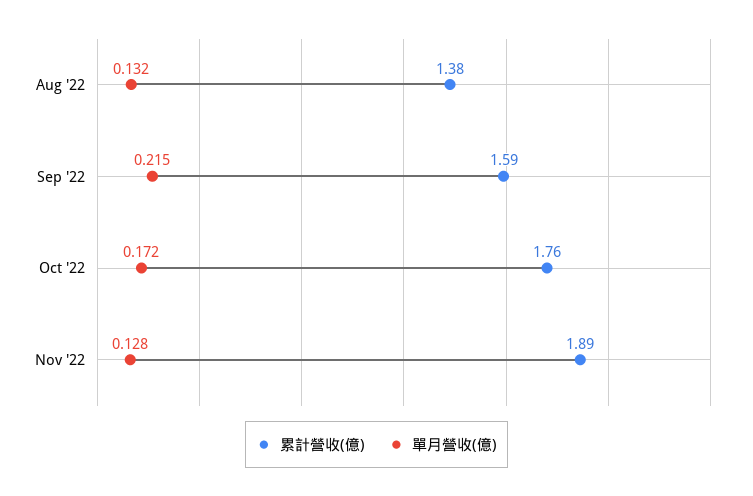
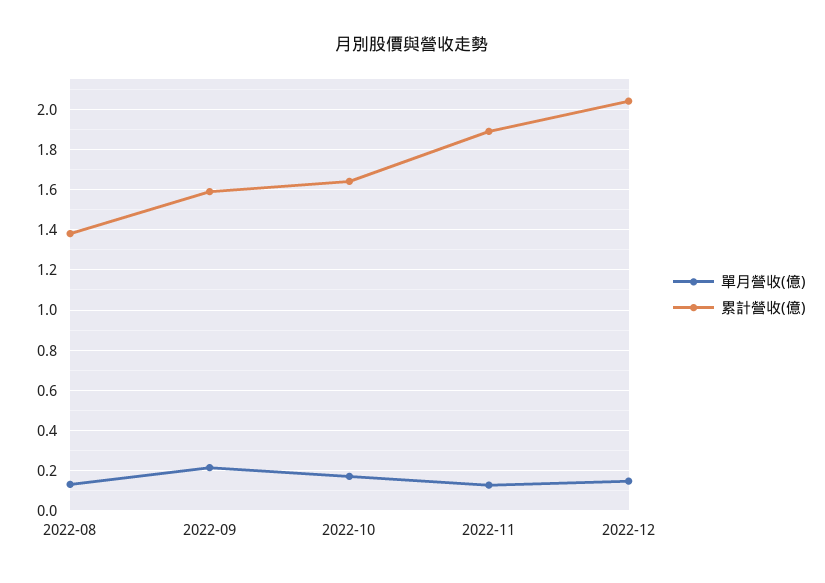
累計營收(億), Oct '22: 1.76 -> 1.65
單月營收(億), 2022-12: none -> 0.15
累計營收(億), 2022-12: none -> 2.05

